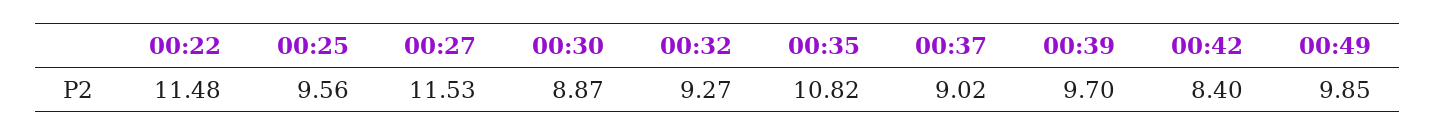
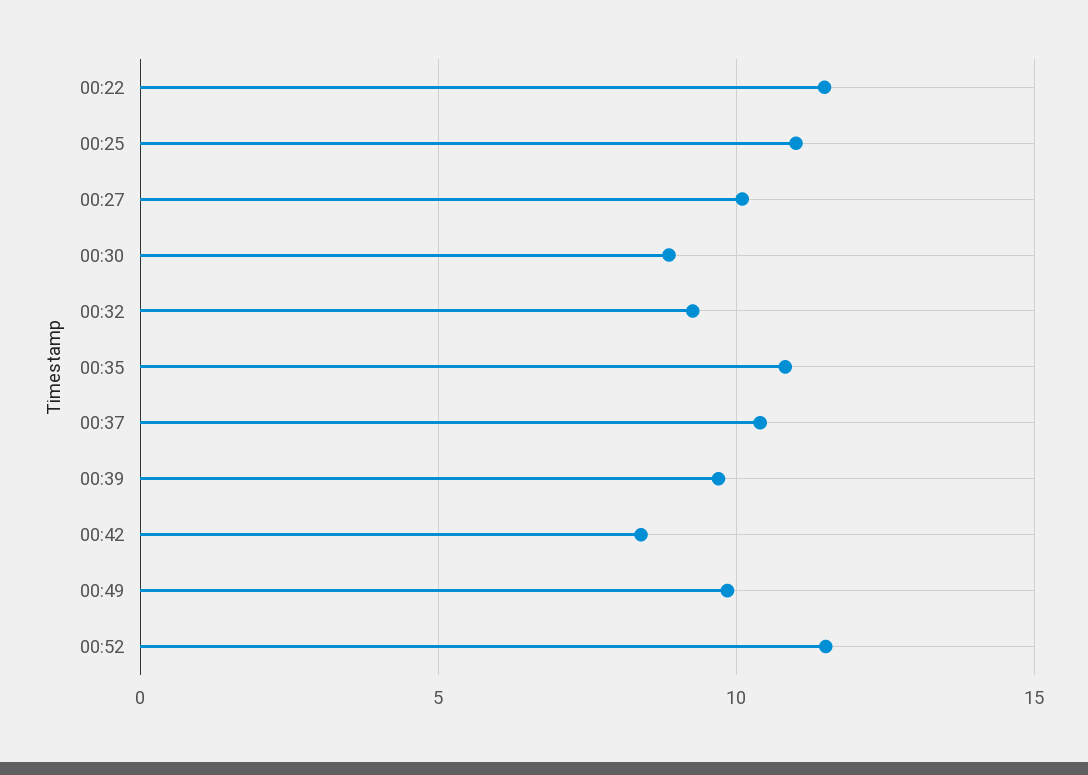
00:25: 9.56 -> 11
00:27: 11.53 -> 10
00:37: 9.02 -> 10.5
00:52: none -> 11.5

